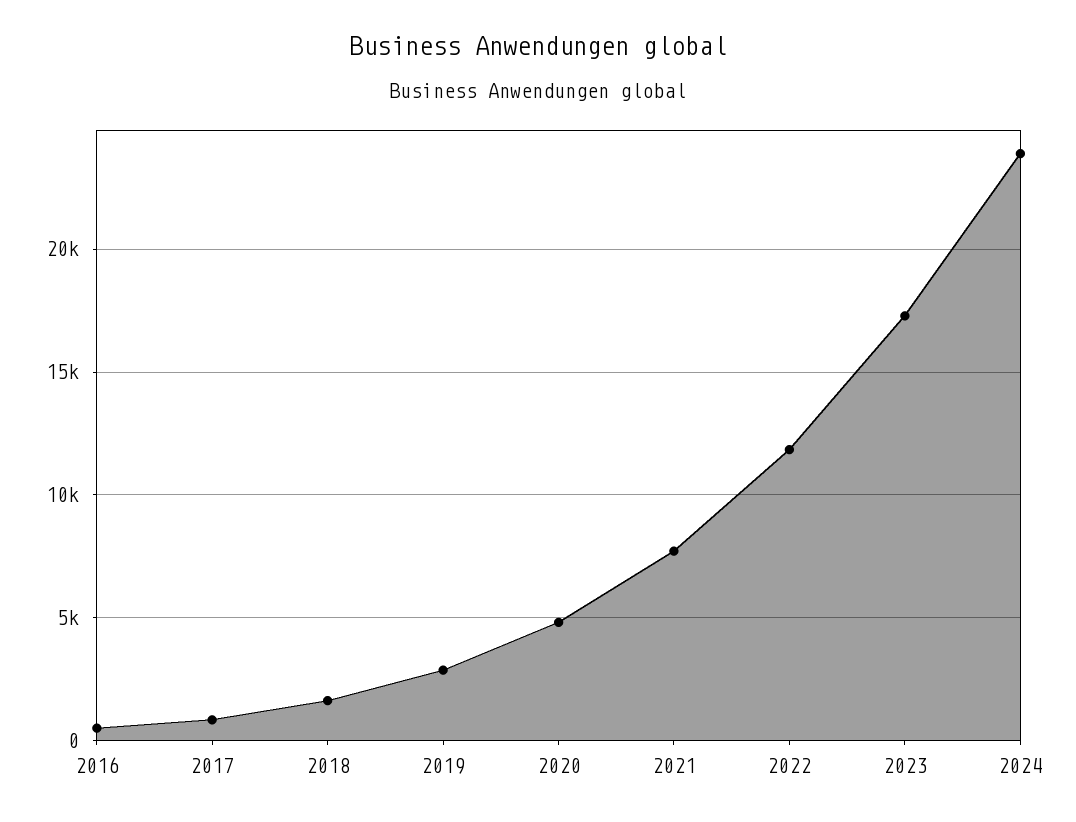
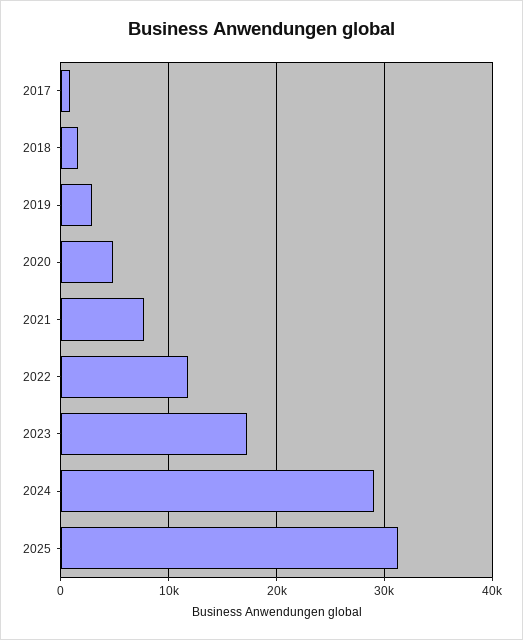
2016: 500 -> none
2024: 24000 -> 29000
2025: none -> 31000

